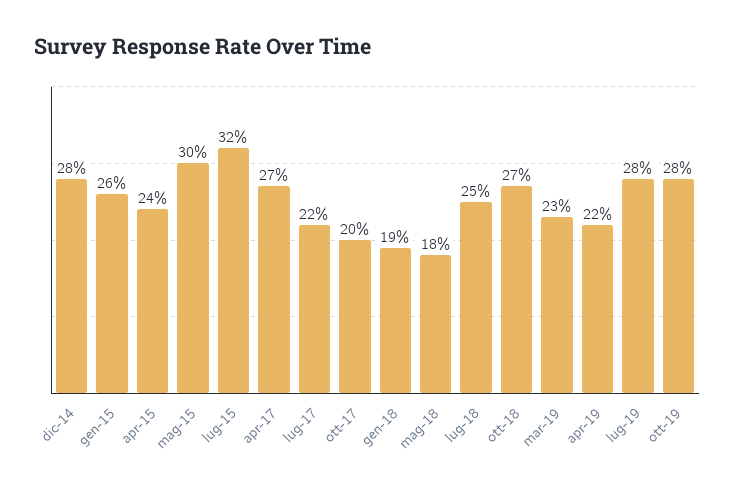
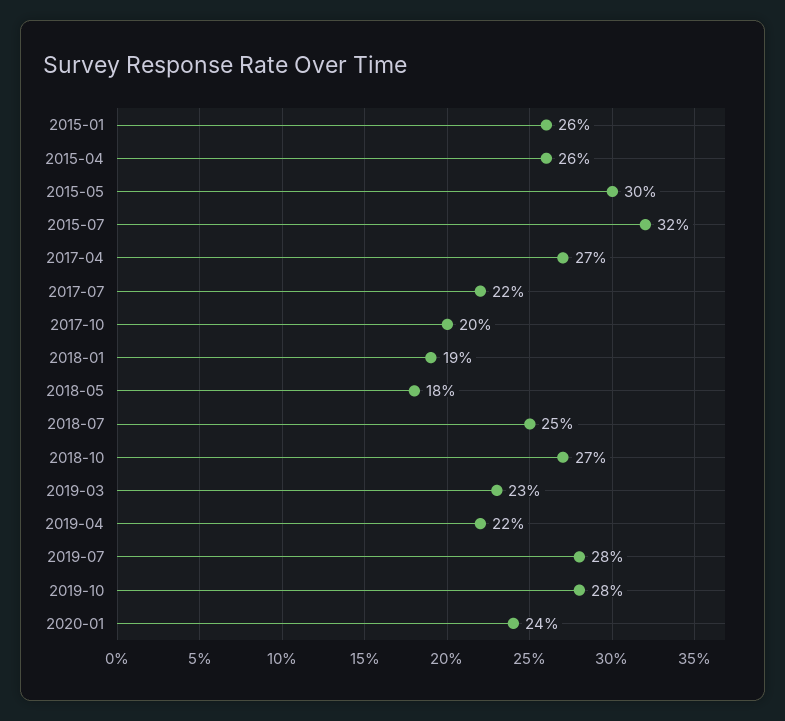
dic-14: 28 -> none
apr-15: 24 -> 26
2020-01: none -> 24

